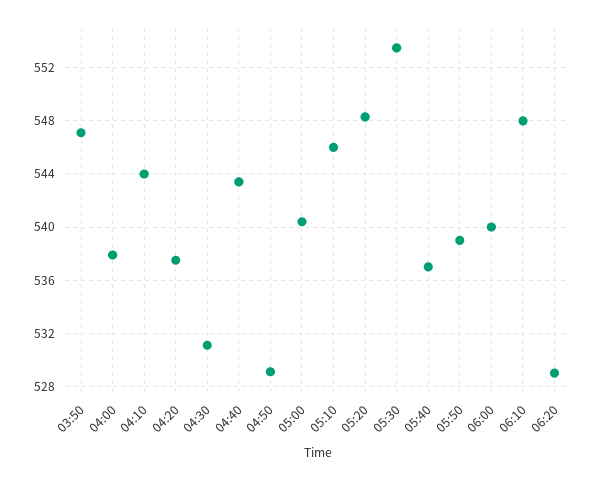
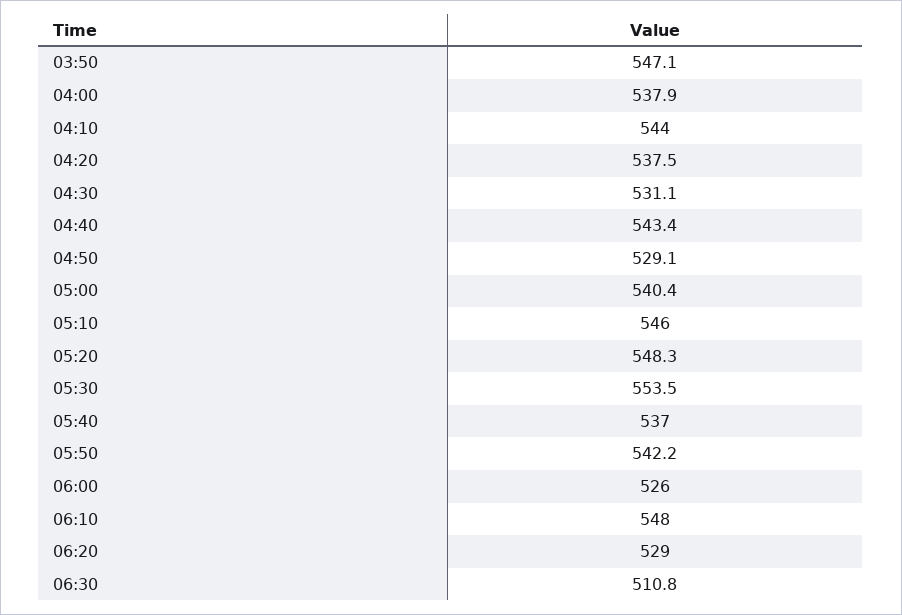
05:50: 539 -> 542.2
06:00: 540 -> 526
06:30: none -> 510.8

